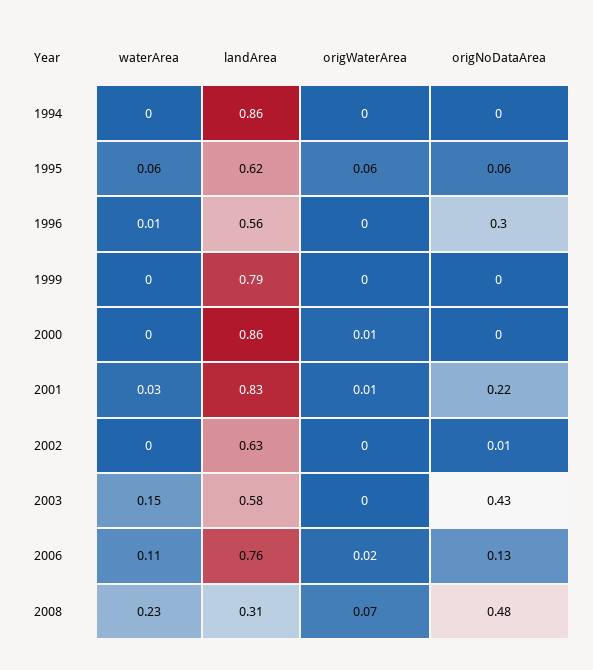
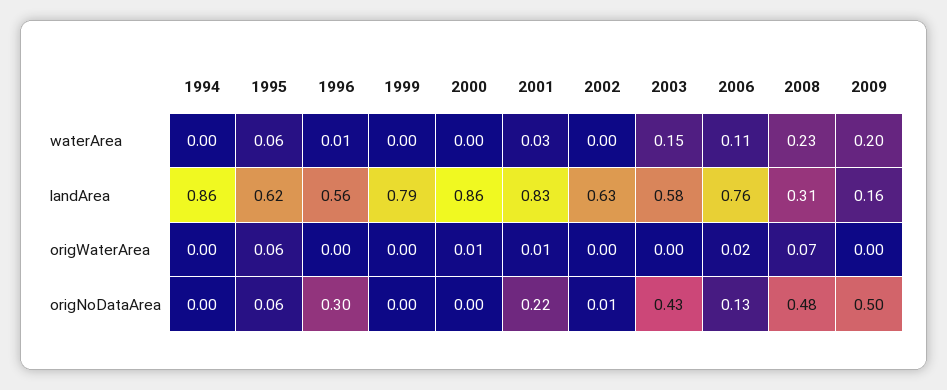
waterArea, 2009: none -> 0.2
landArea, 2009: none -> 0.16
origWaterArea, 2009: none -> 0
origNoDataArea, 2009: none -> 0.5

